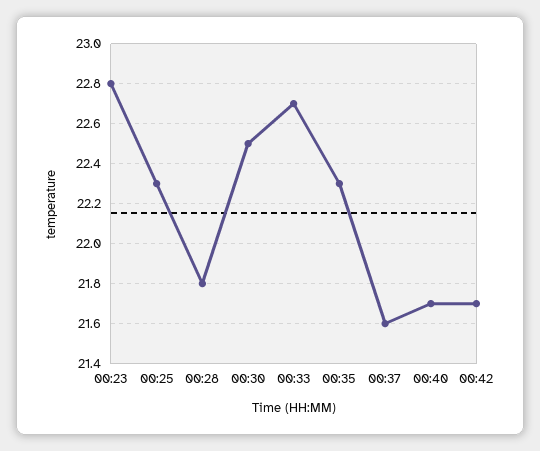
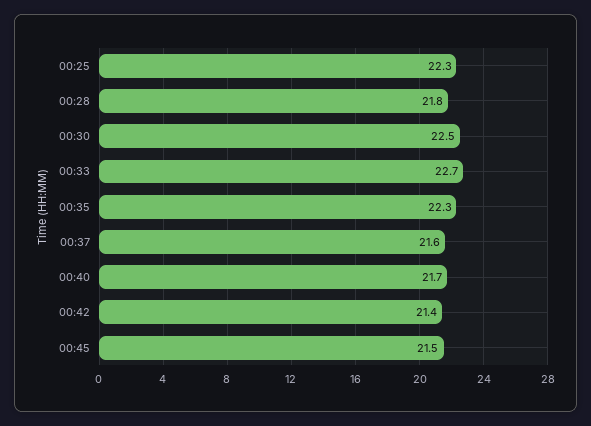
00:23: 22.8 -> none
00:42: 21.7 -> 21.4
00:45: none -> 21.5

